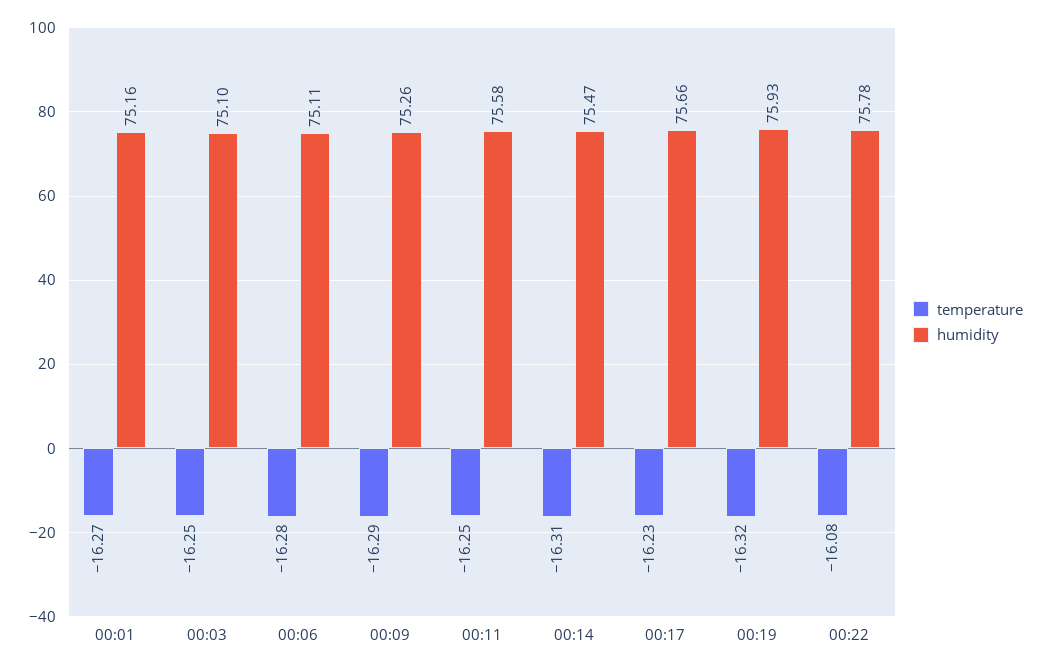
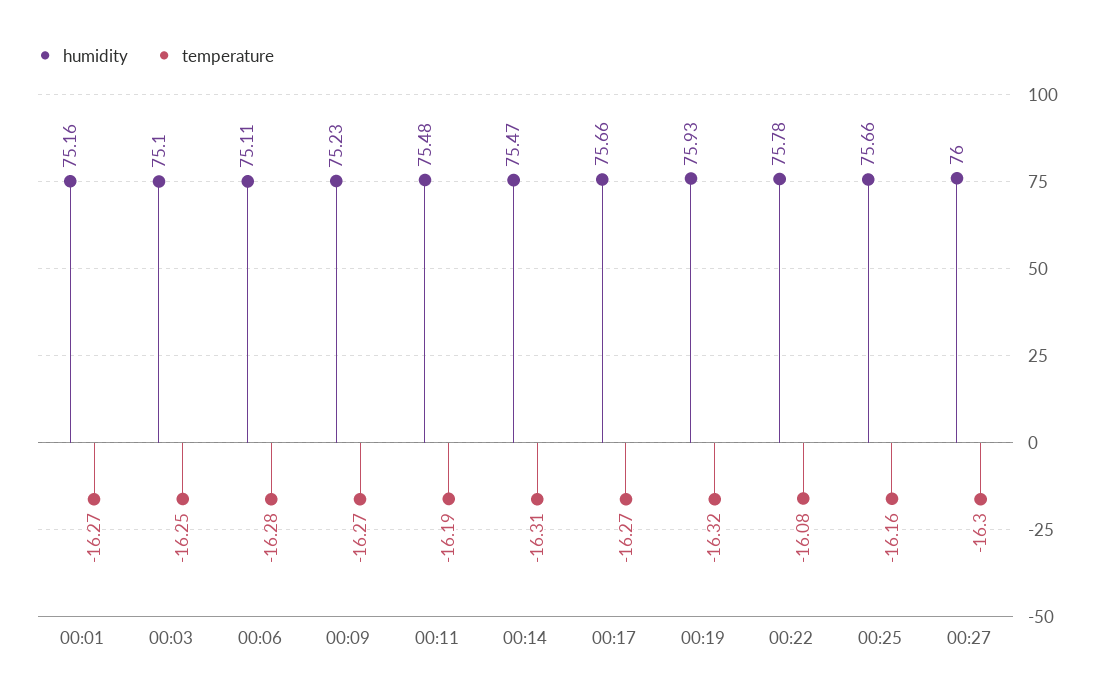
temperature, 00:09: -16.29 -> -16.27
humidity, 00:09: 75.26 -> 75.23
temperature, 00:11: -16.25 -> -16.19
humidity, 00:11: 75.58 -> 75.48
temperature, 00:17: -16.23 -> -16.27
humidity, 00:25: none -> 75.66
temperature, 00:25: none -> -16.16
humidity, 00:27: none -> 76
temperature, 00:27: none -> -16.3

